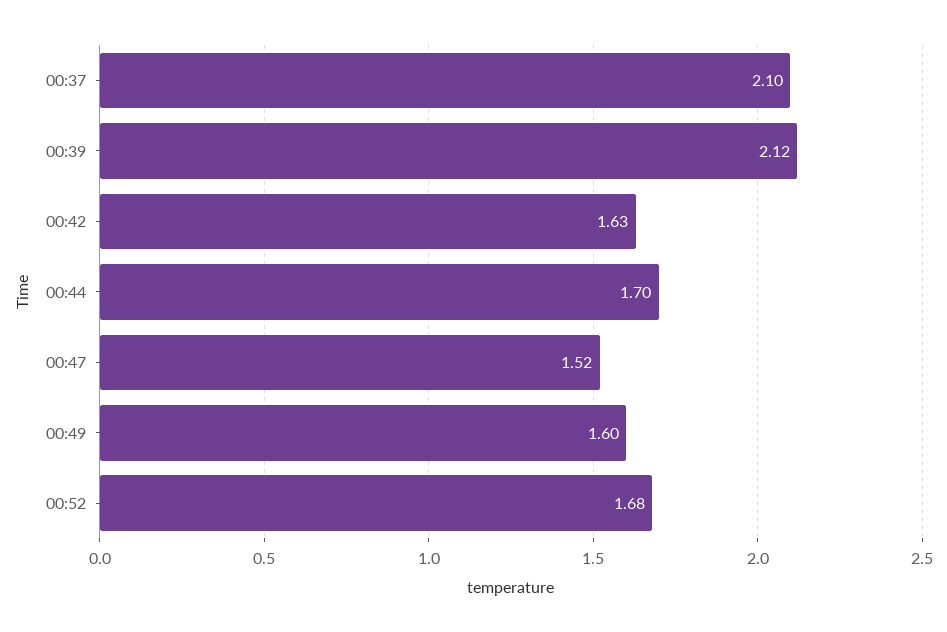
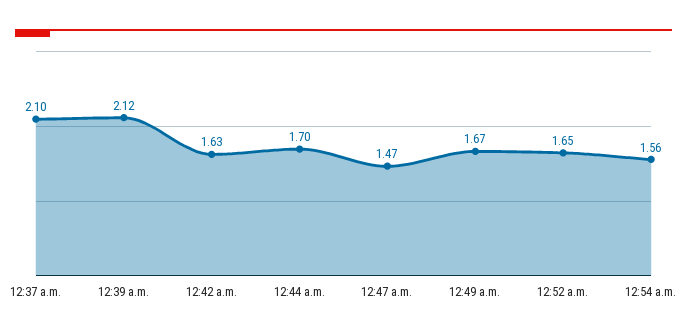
00:47: 1.52 -> 1.47
00:49: 1.6 -> 1.67
00:52: 1.68 -> 1.65
12:54 a.m.: none -> 1.56

